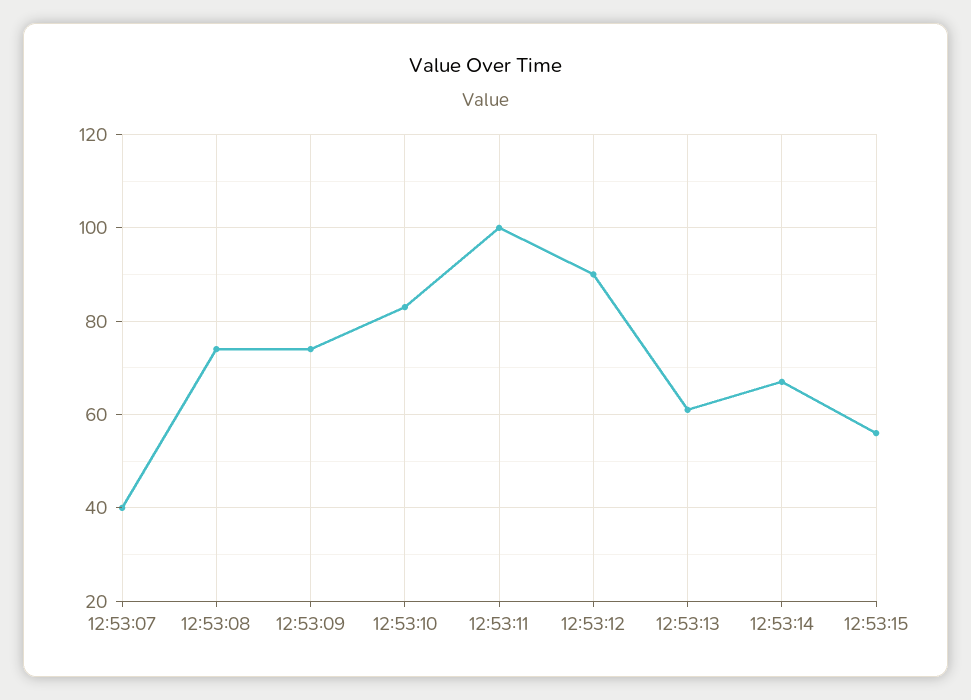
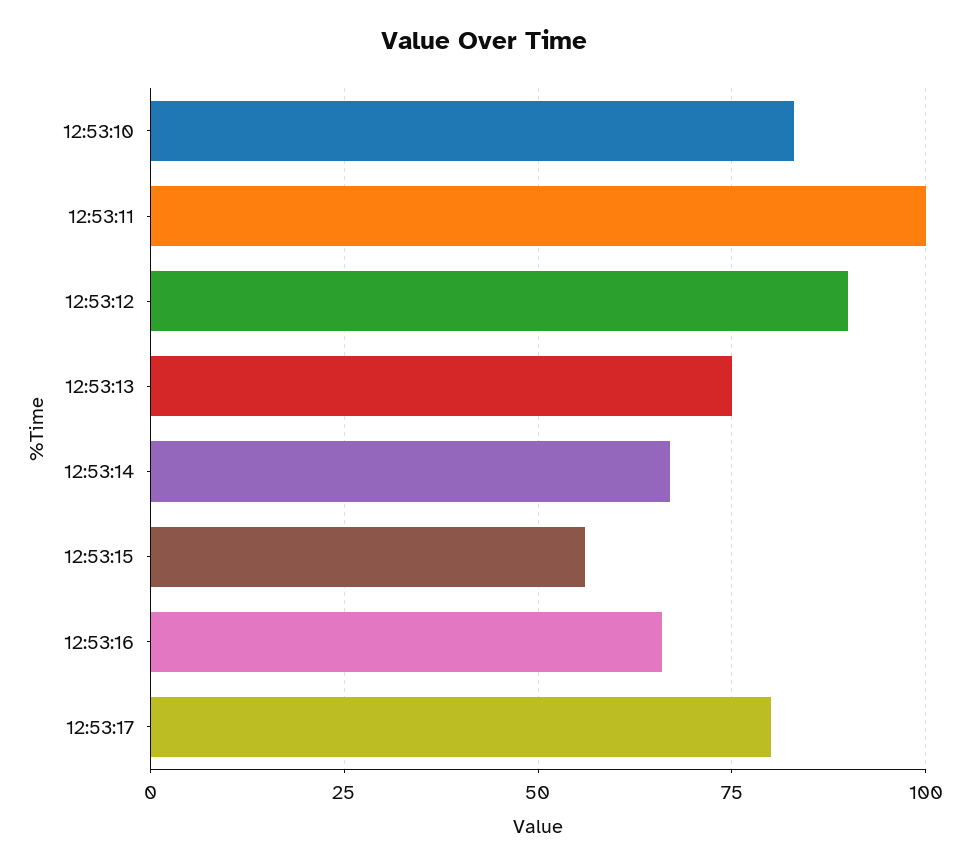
12:53:07: 40 -> none
12:53:08: 75 -> none
12:53:09: 75 -> none
12:53:13: 60 -> 75
12:53:16: none -> 65
12:53:17: none -> 80

